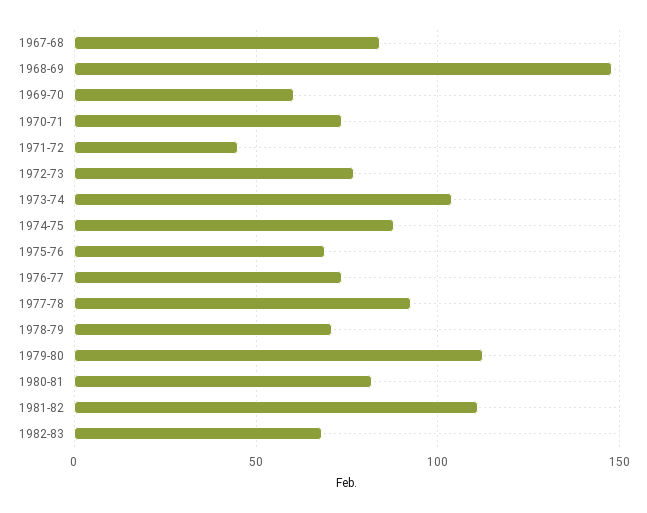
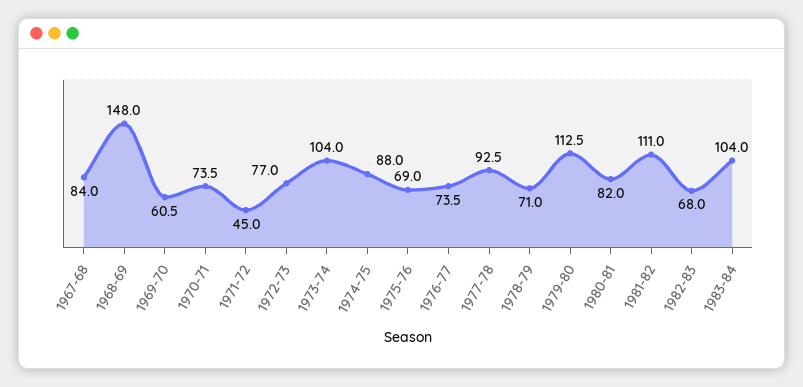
1983-84: none -> 104

